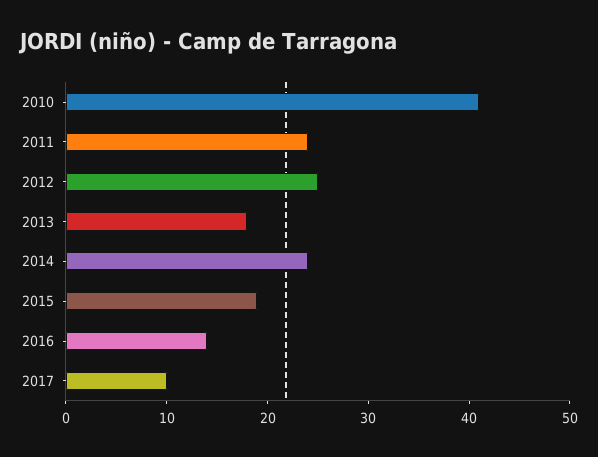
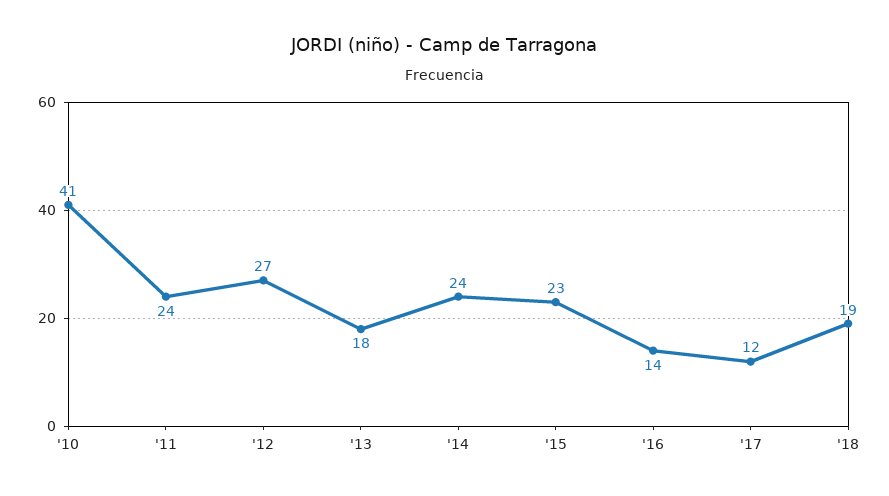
2012: 25 -> 27
2015: 19 -> 23
2017: 10 -> 12
'18: none -> 19

